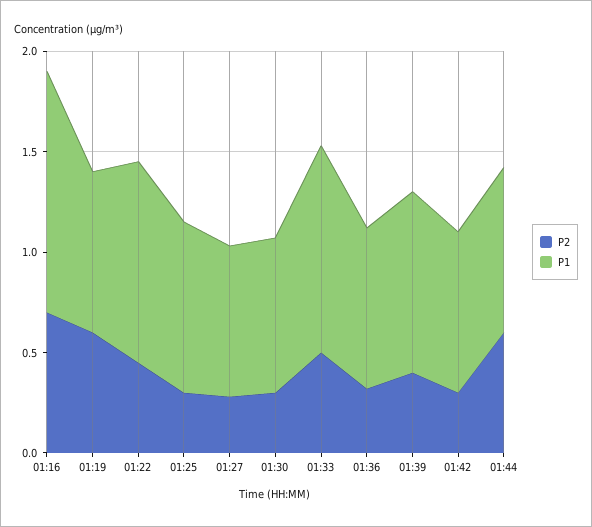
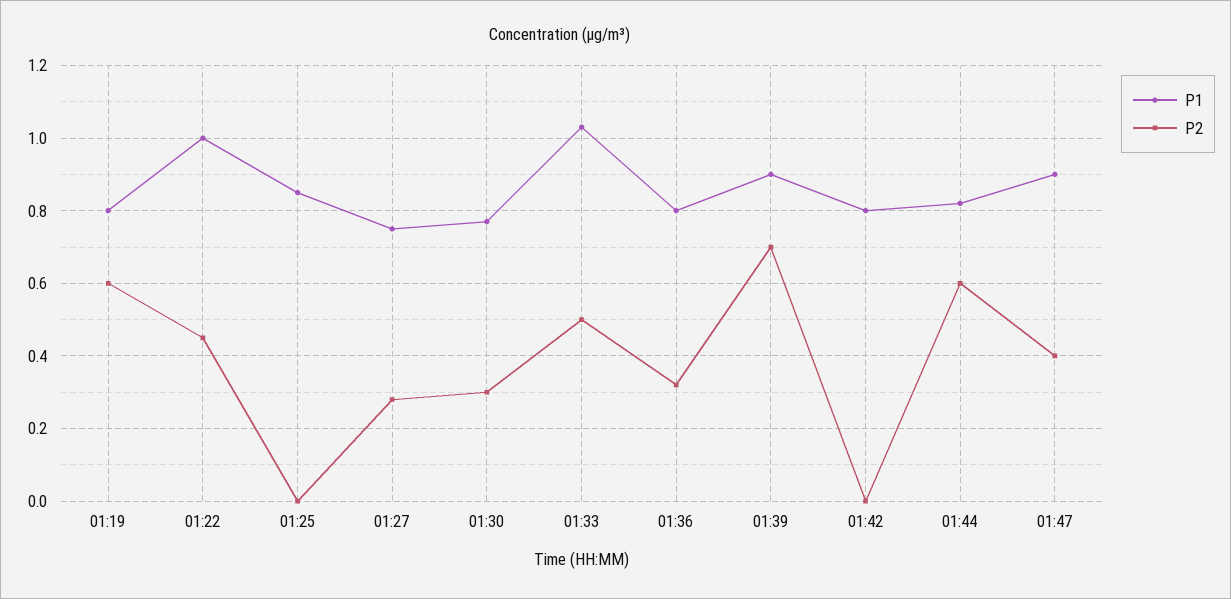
P2, 01:16: 0.7 -> none
P1, 01:16: 1.2 -> none
P2, 01:25: 0.3 -> 0
P2, 01:39: 0.4 -> 0.7
P2, 01:42: 0.3 -> 0
P1, 01:47: none -> 0.9
P2, 01:47: none -> 0.4

